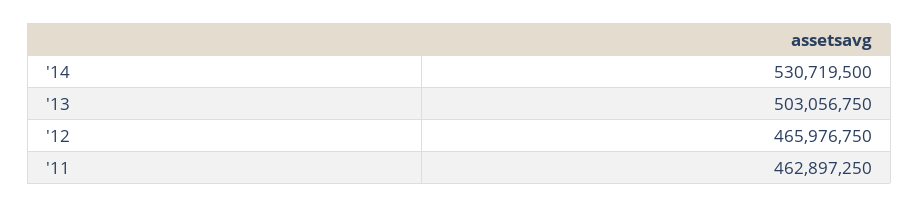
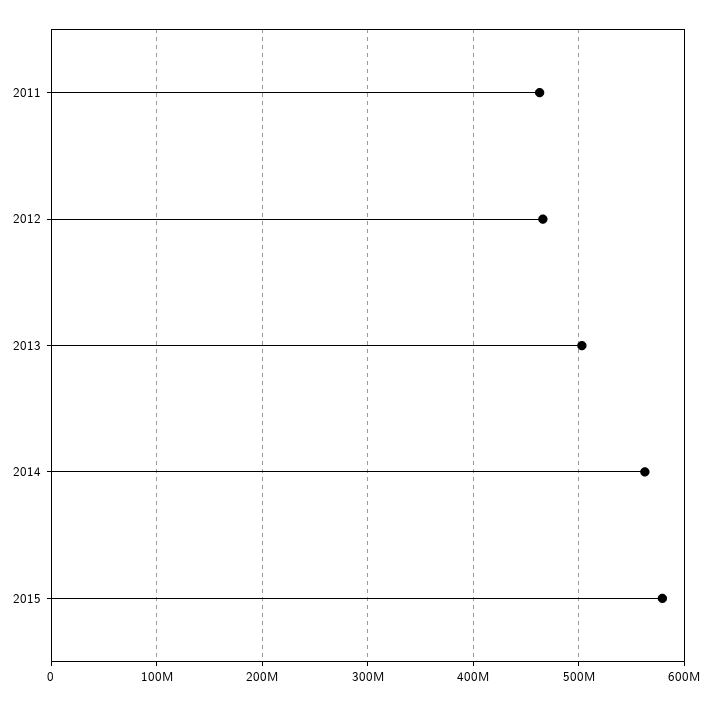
'14: 530719500 -> 560000000
2015: none -> 580000000

